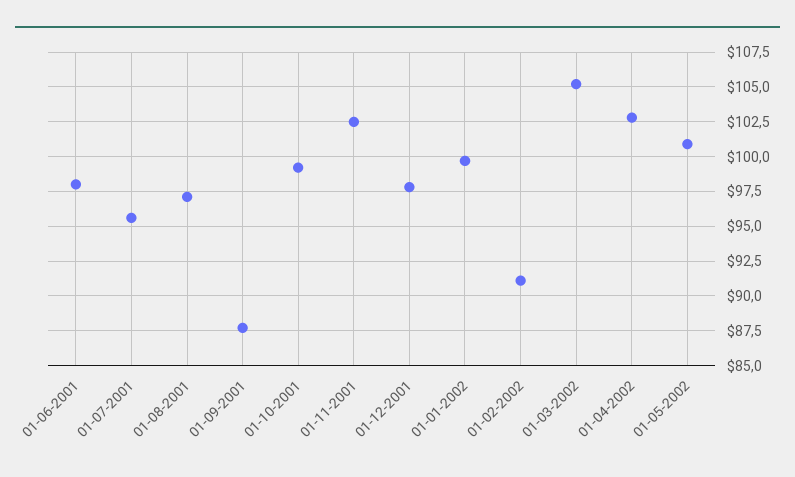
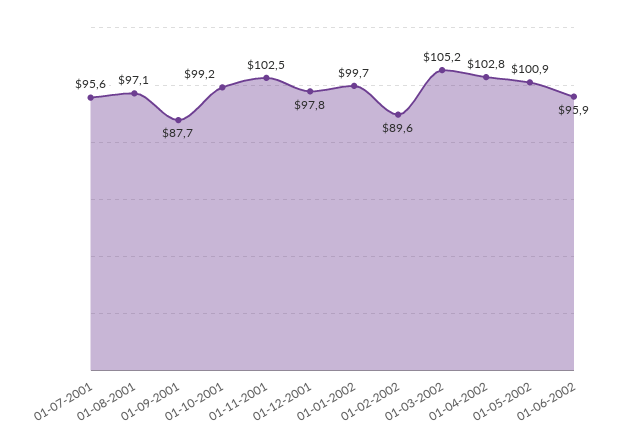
01-06-2001: 98 -> none
01-02-2002: 91 -> 89.6
01-06-2002: none -> 95.9

